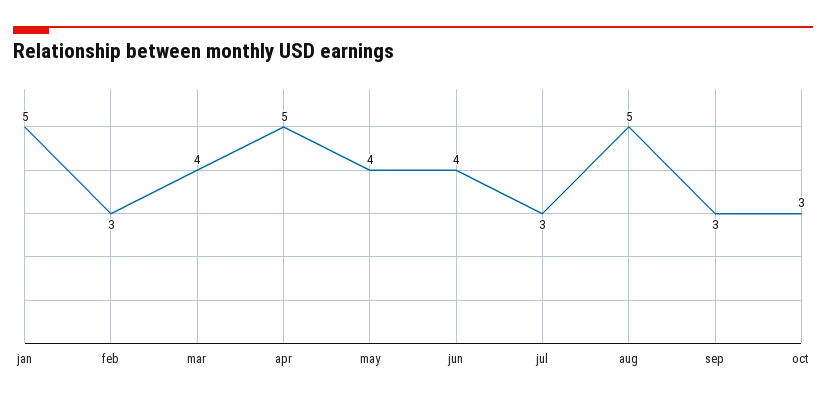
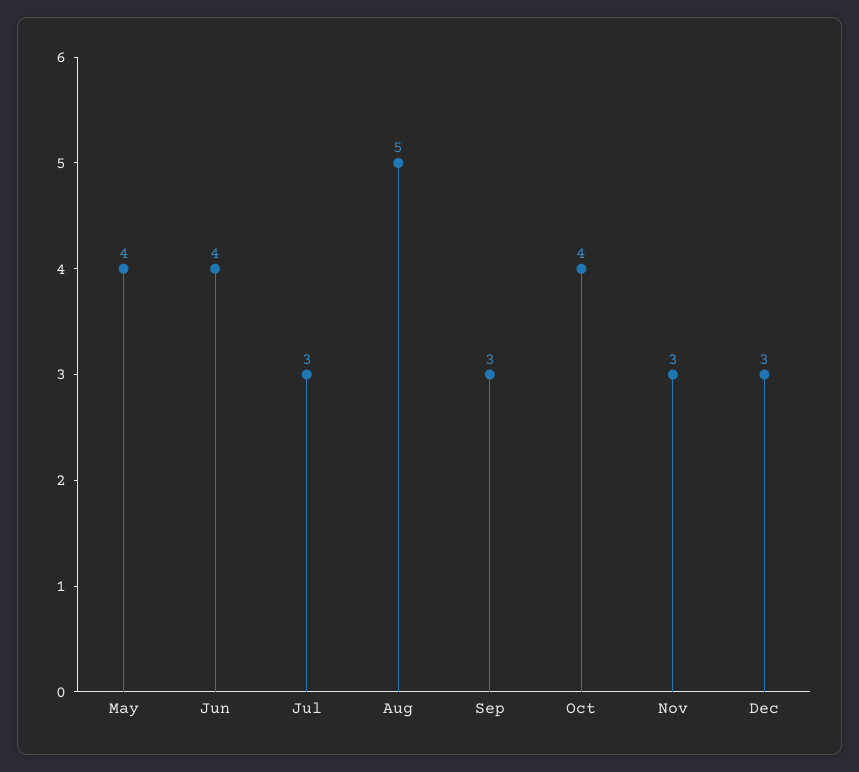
jan: 5 -> none
feb: 3 -> none
mar: 4 -> none
apr: 5 -> none
oct: 3 -> 4
Nov: none -> 3
Dec: none -> 3

